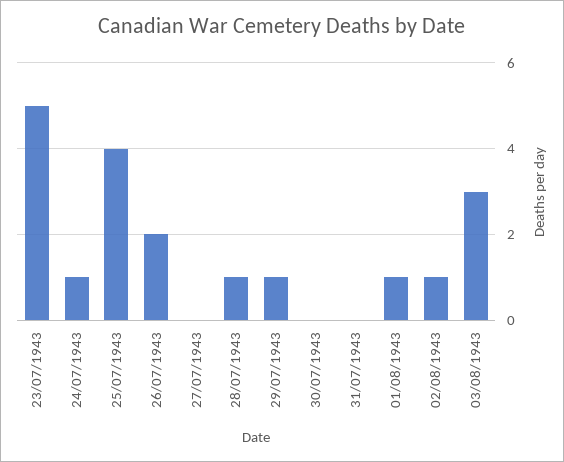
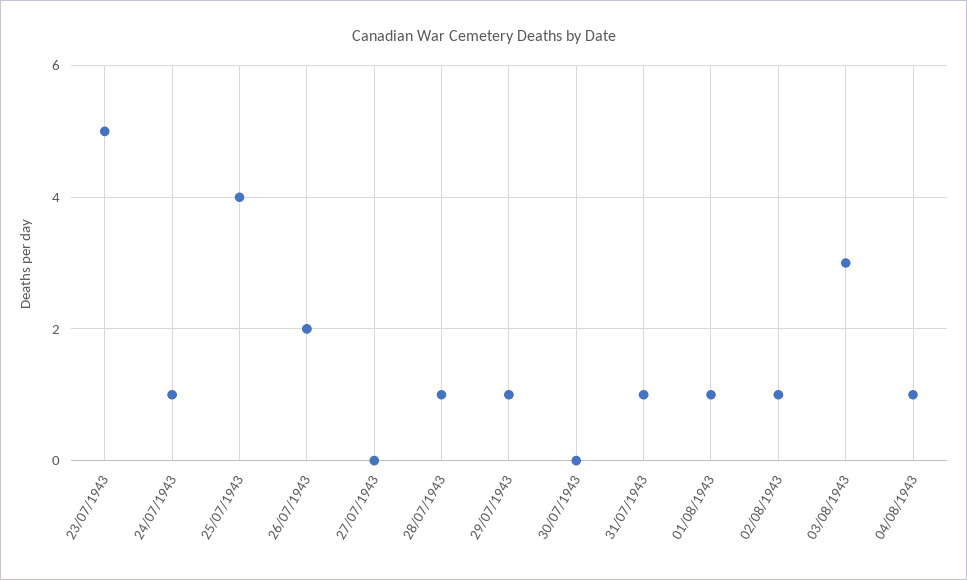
31/07/1943: 0 -> 1
04/08/1943: none -> 1

